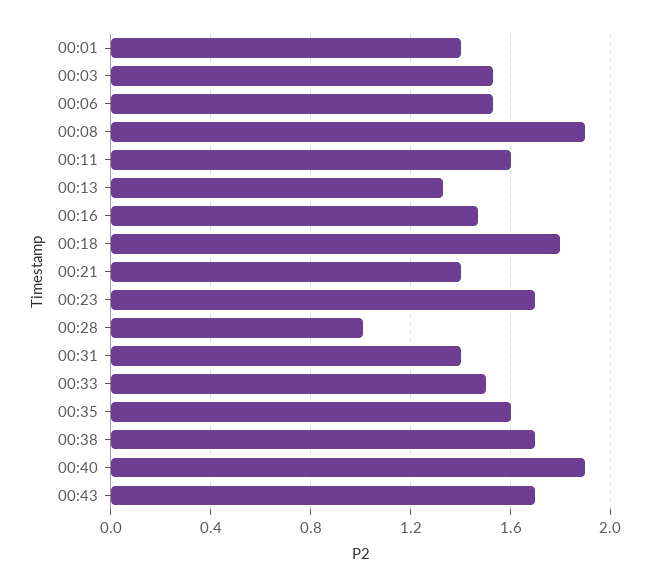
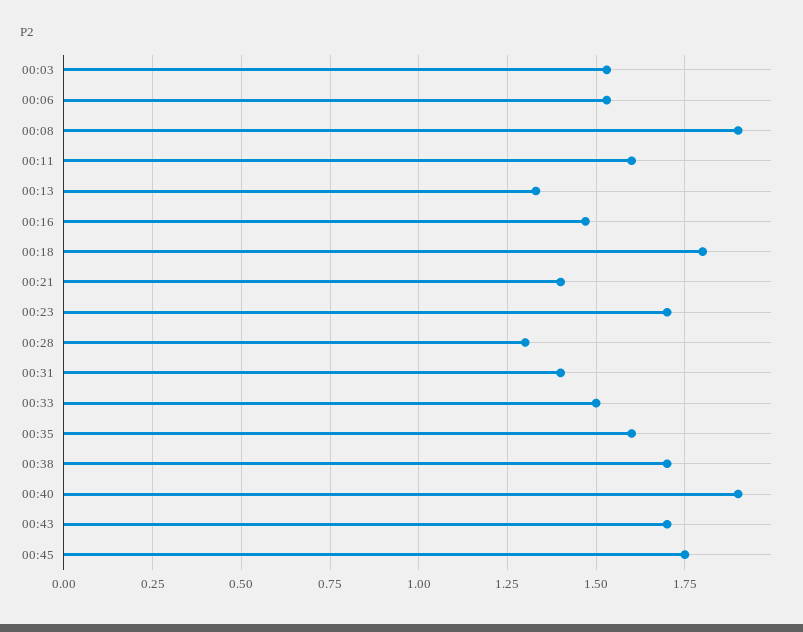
00:01: 1.4 -> none
00:28: 1 -> 1.3
00:45: none -> 1.75

